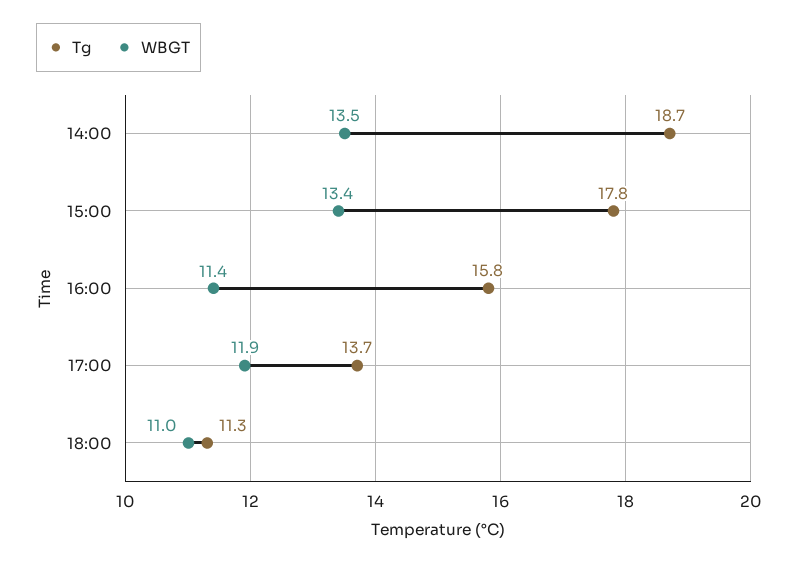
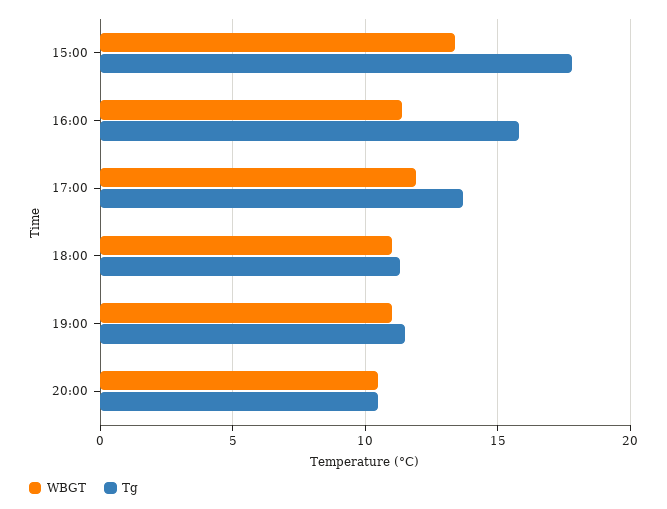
Tg, 14:00: 18.7 -> none
WBGT, 14:00: 13.5 -> none
WBGT, 19:00: none -> 11
Tg, 19:00: none -> 11.5
WBGT, 20:00: none -> 10.5
Tg, 20:00: none -> 10.5

